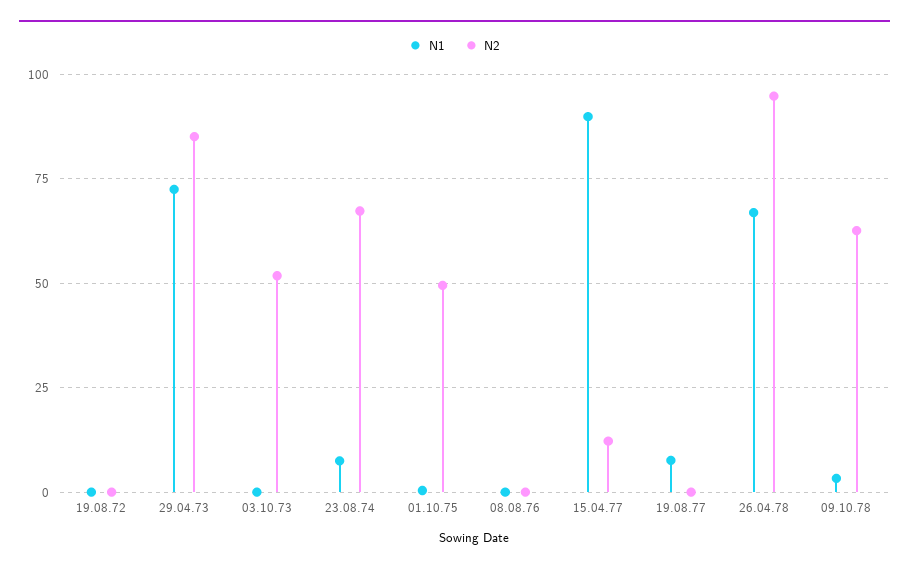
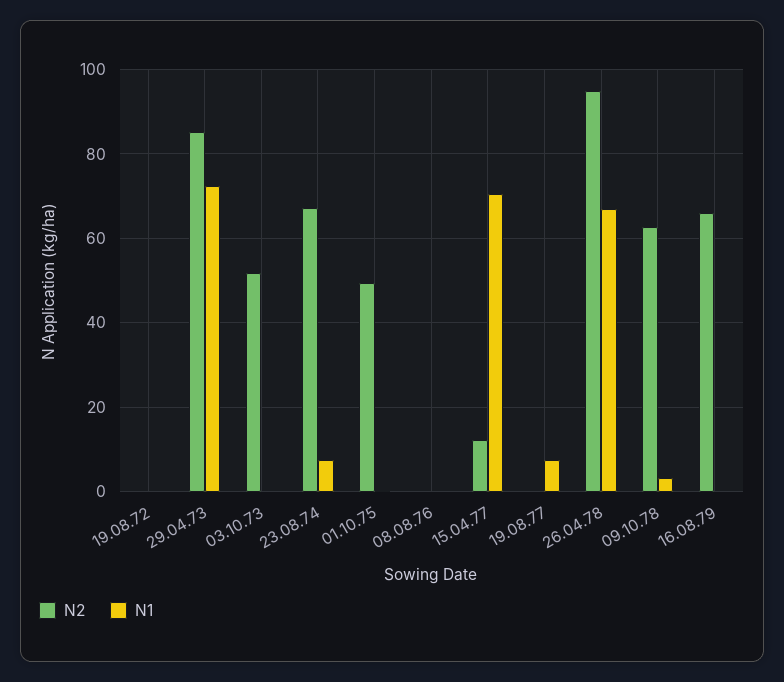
N1, 15.04.77: 90 -> 70
N2, 16.08.79: none -> 66
N1, 16.08.79: none -> 0

